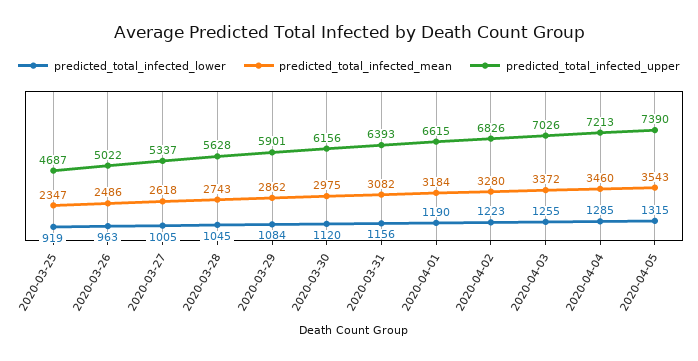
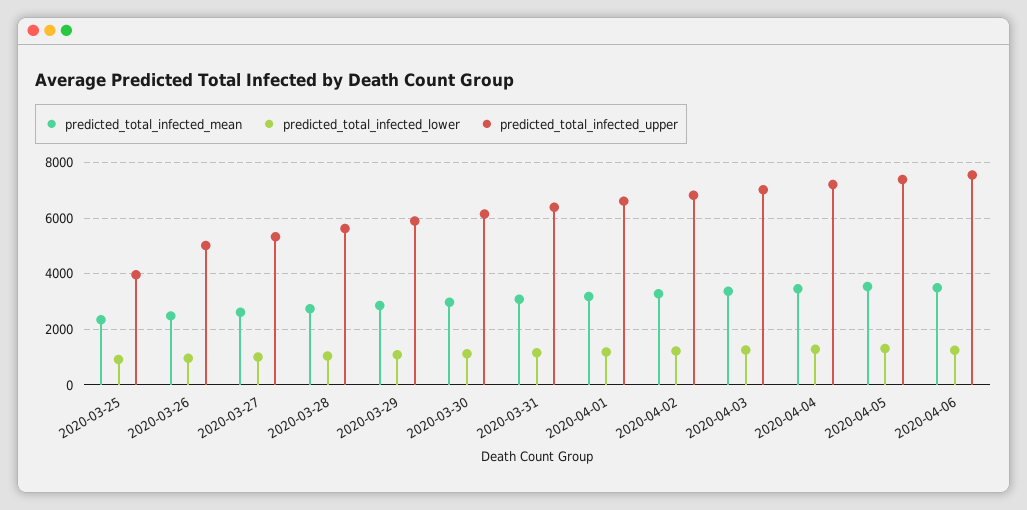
predicted_total_infected_upper, 2020-03-25: 4687 -> 4000
predicted_total_infected_mean, 2020-04-06: none -> 3500
predicted_total_infected_lower, 2020-04-06: none -> 1250
predicted_total_infected_upper, 2020-04-06: none -> 7500

